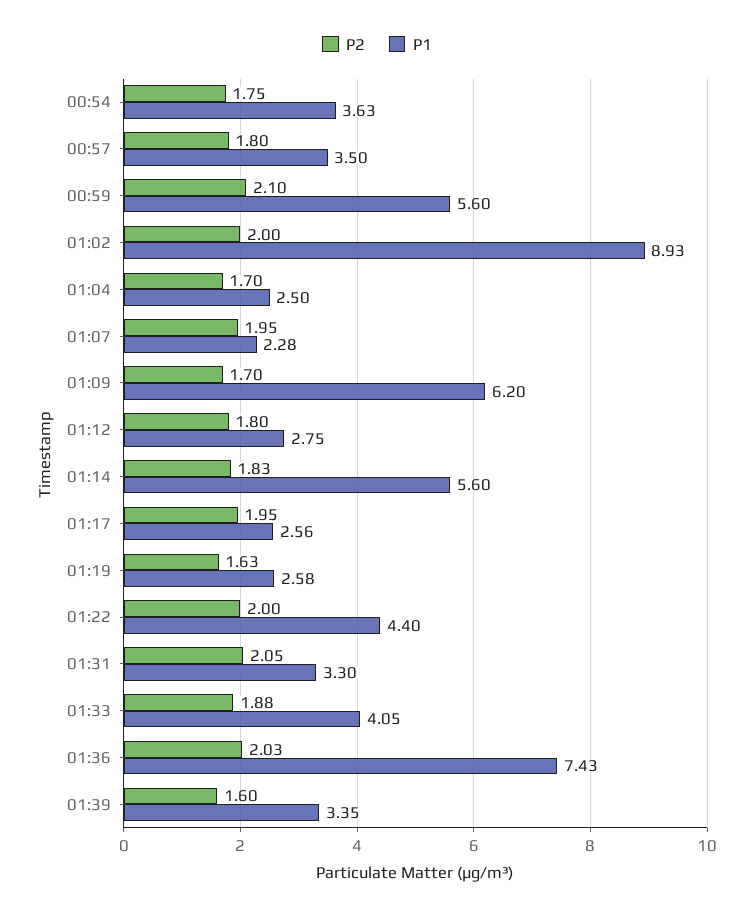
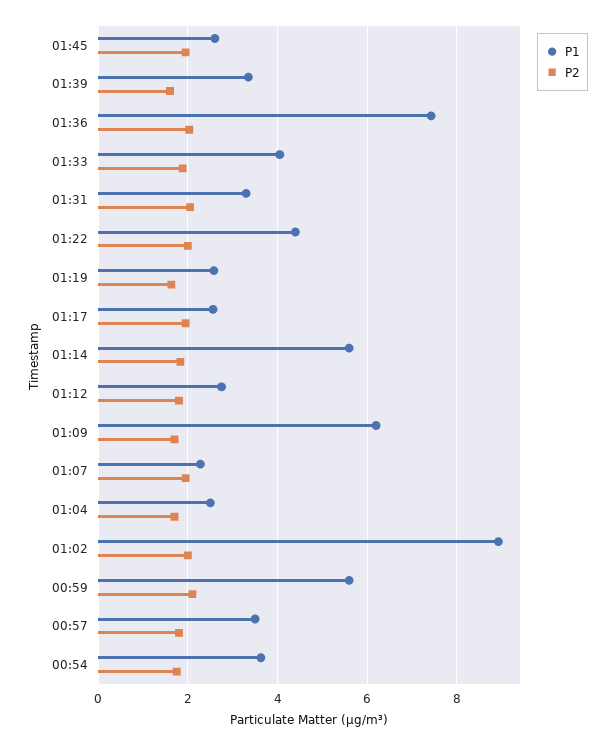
P1, 01:45: none -> 2.6
P2, 01:45: none -> 2

